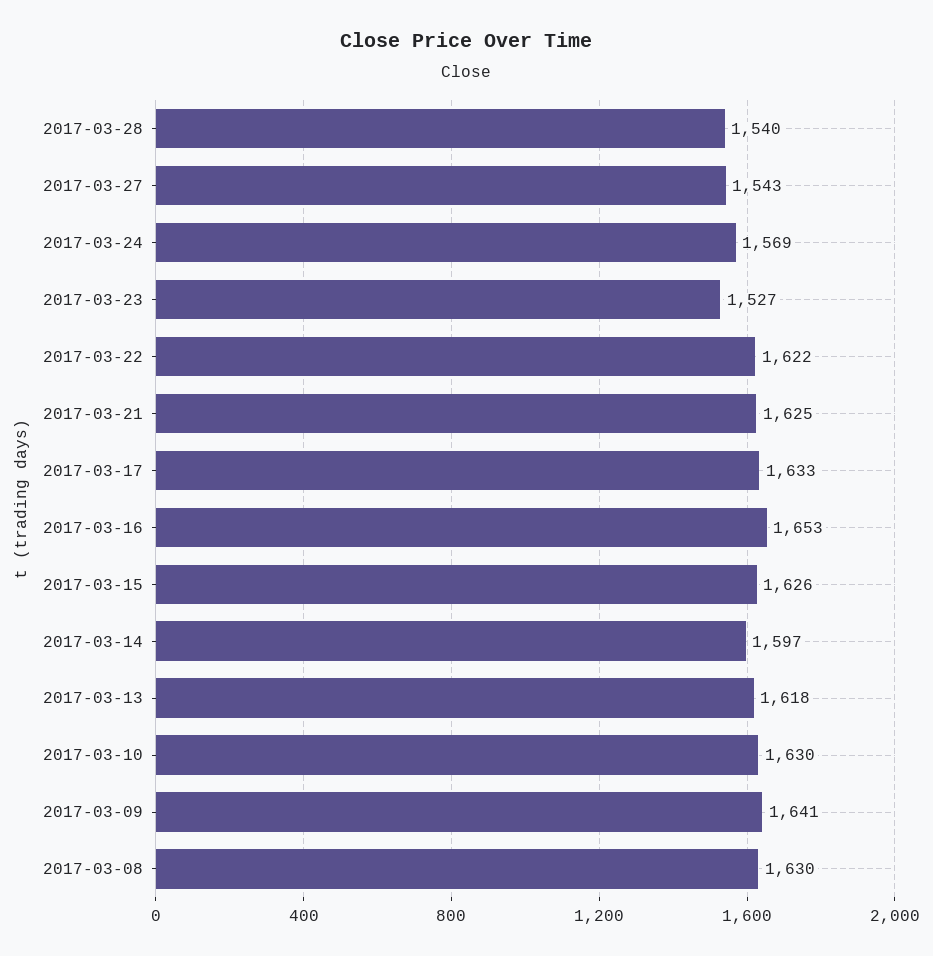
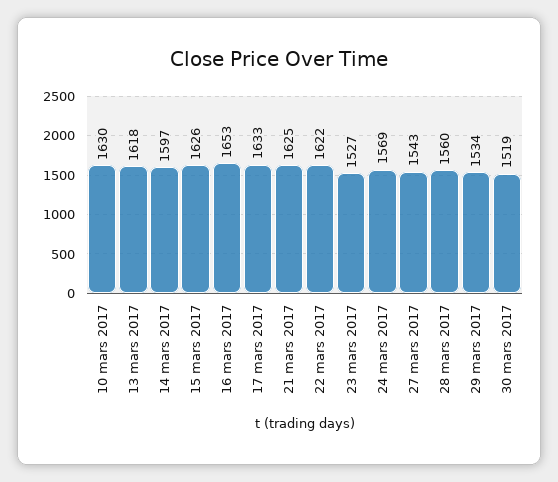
2017-03-28: 1540 -> 1560
2017-03-09: 1641 -> none
2017-03-08: 1630 -> none
29 mars 2017: none -> 1534
30 mars 2017: none -> 1519

